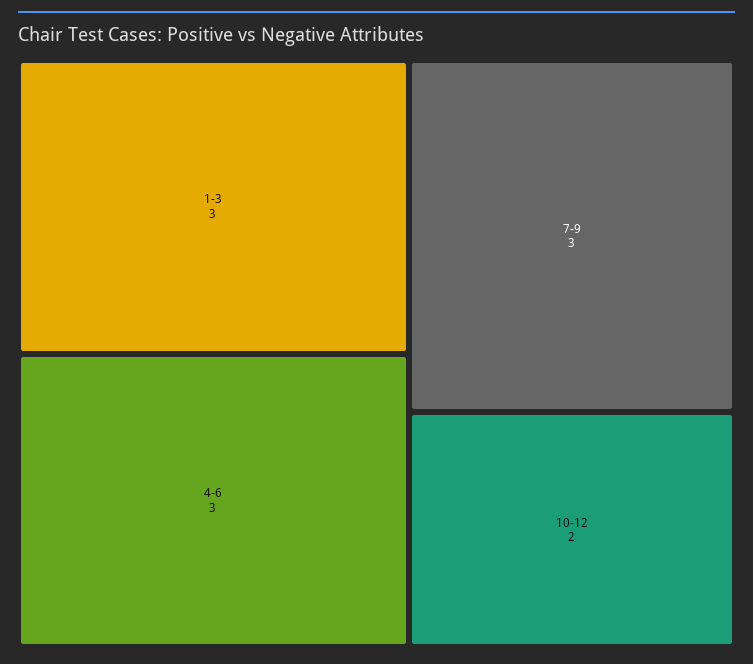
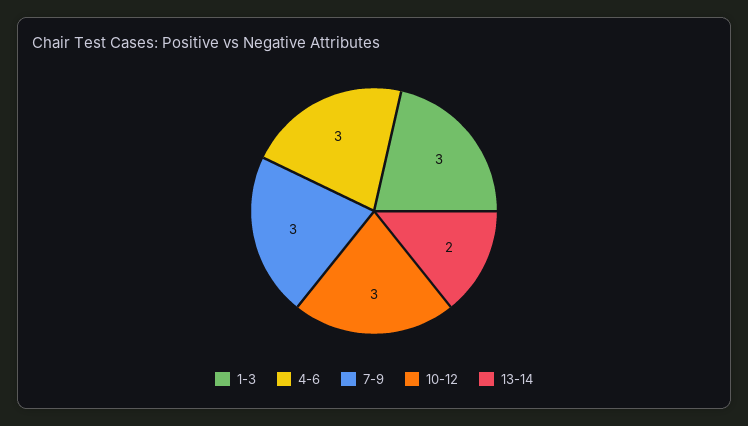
10-12: 2 -> 3
13-14: none -> 2

